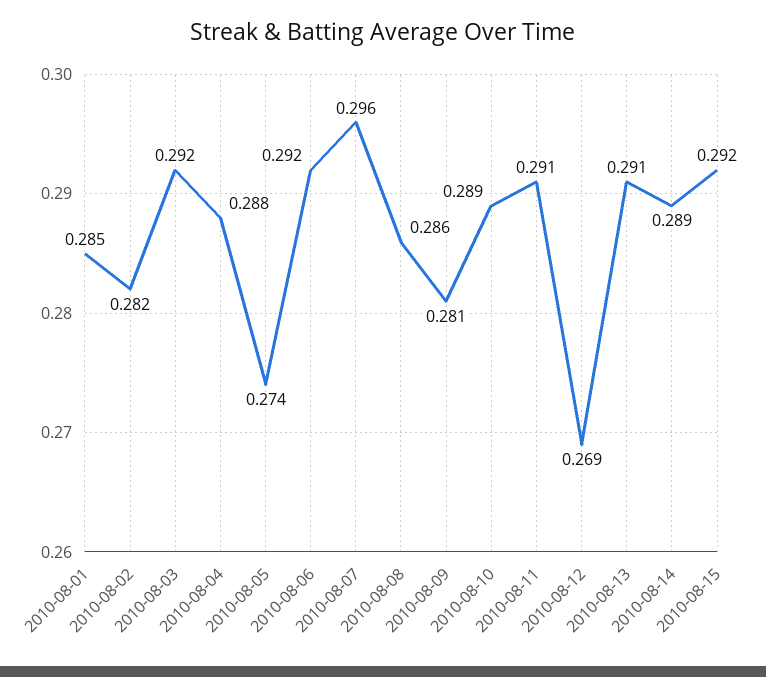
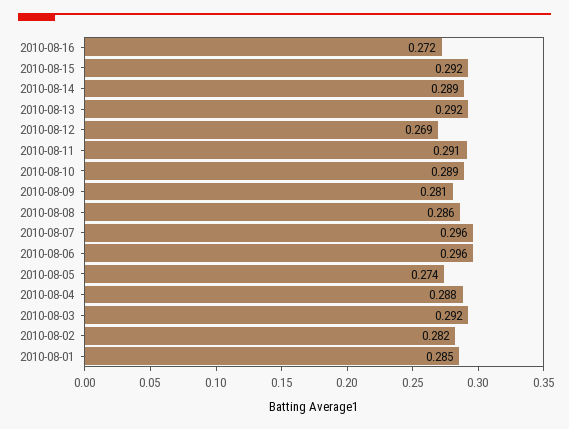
2010-08-06: 0.292 -> 0.296
2010-08-13: 0.291 -> 0.292
2010-08-16: none -> 0.272

